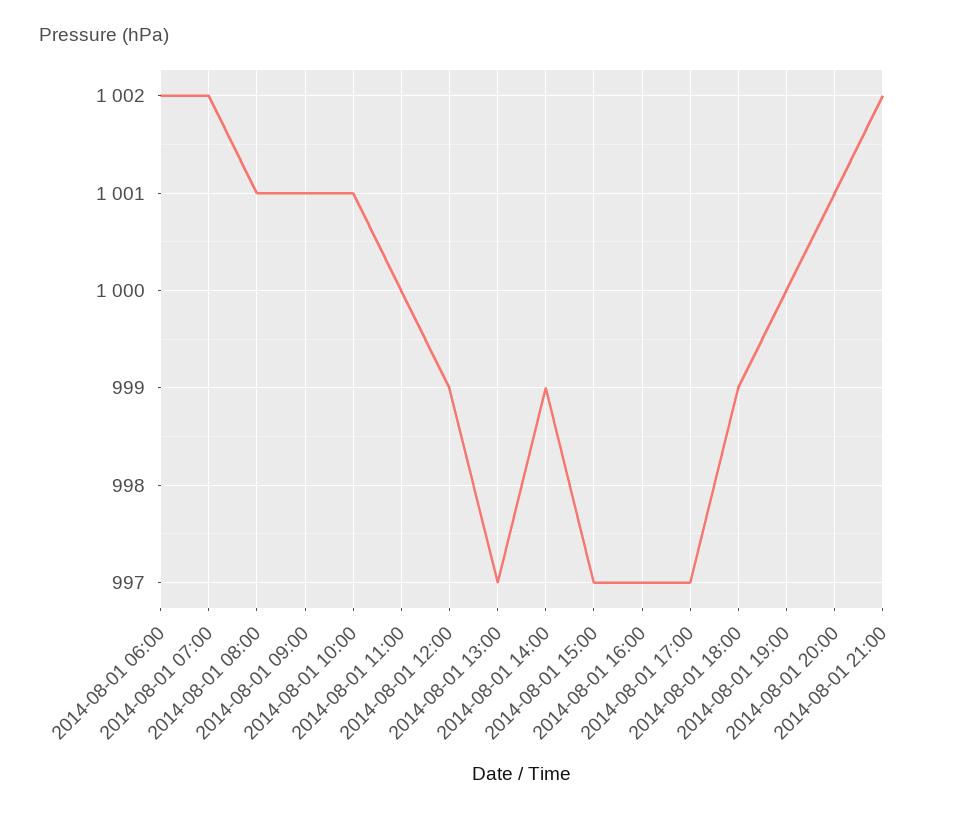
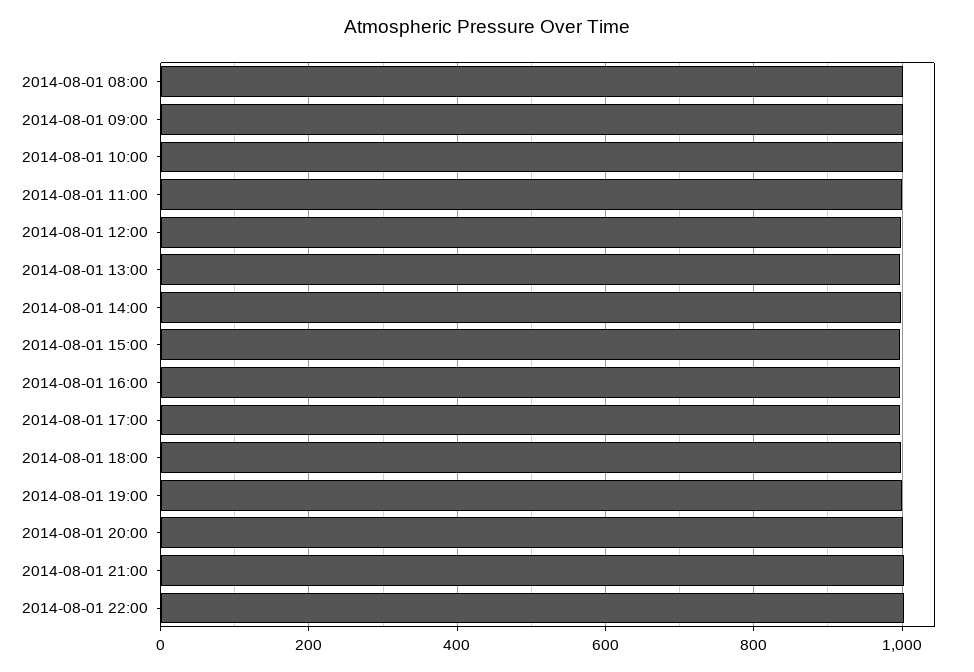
2014-08-01 06:00: 1002 -> none
2014-08-01 07:00: 1002 -> none
2014-08-01 22:00: none -> 1000

